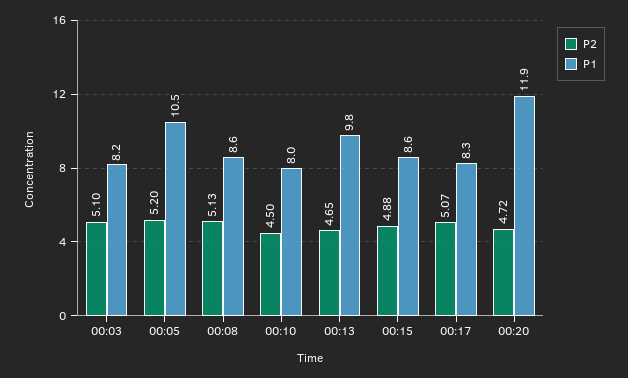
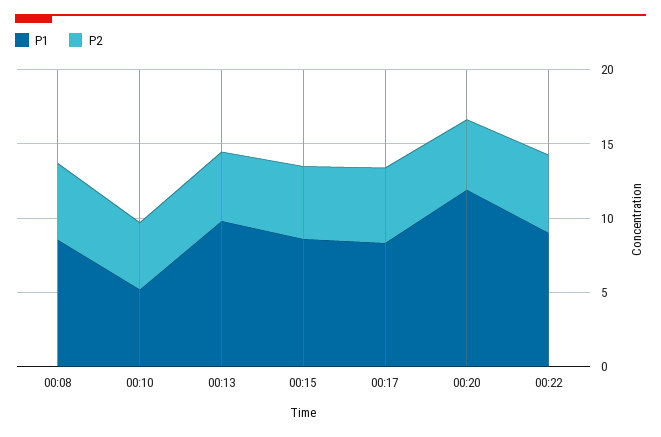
P2, 00:03: 5.1 -> none
P1, 00:03: 8.2 -> none
P2, 00:05: 5.2 -> none
P1, 00:05: 10.5 -> none
P1, 00:10: 8 -> 5
P1, 00:22: none -> 9
P2, 00:22: none -> 5

